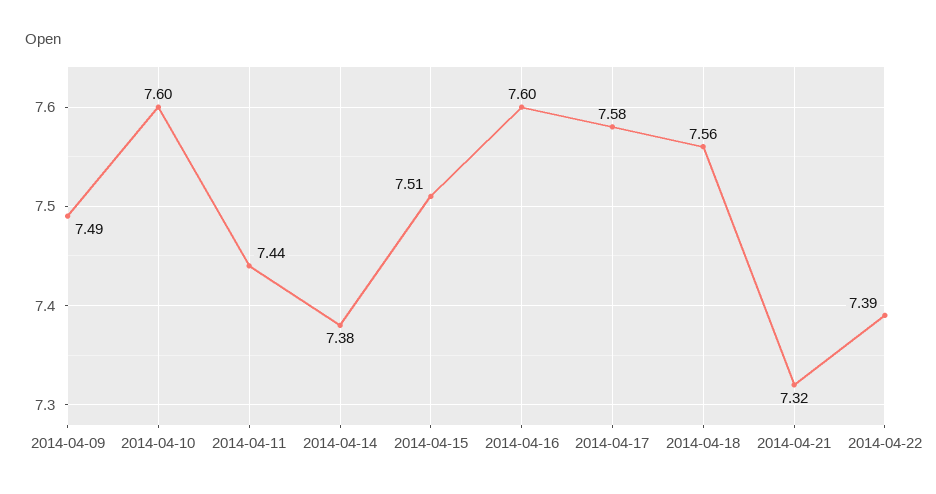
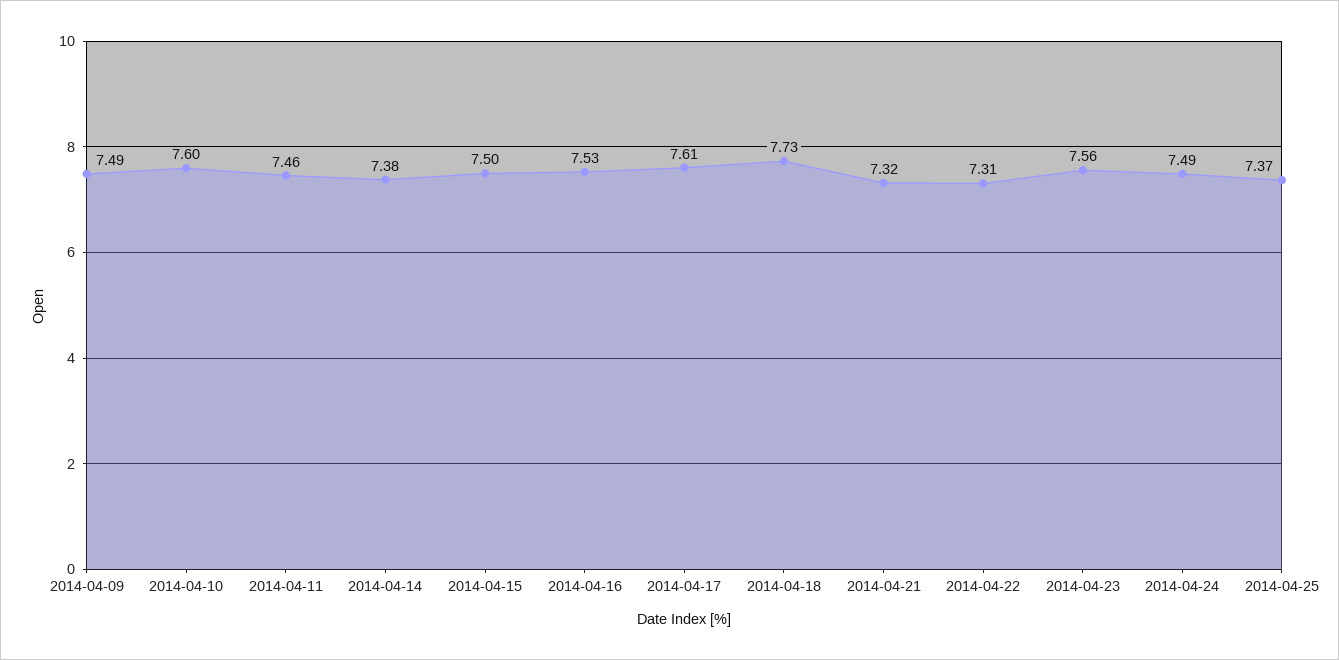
2014-04-11: 7.44 -> 7.46
2014-04-15: 7.51 -> 7.5
2014-04-16: 7.6 -> 7.53
2014-04-17: 7.58 -> 7.61
2014-04-18: 7.56 -> 7.73
2014-04-22: 7.39 -> 7.31
2014-04-23: none -> 7.56
2014-04-24: none -> 7.49
2014-04-25: none -> 7.37

